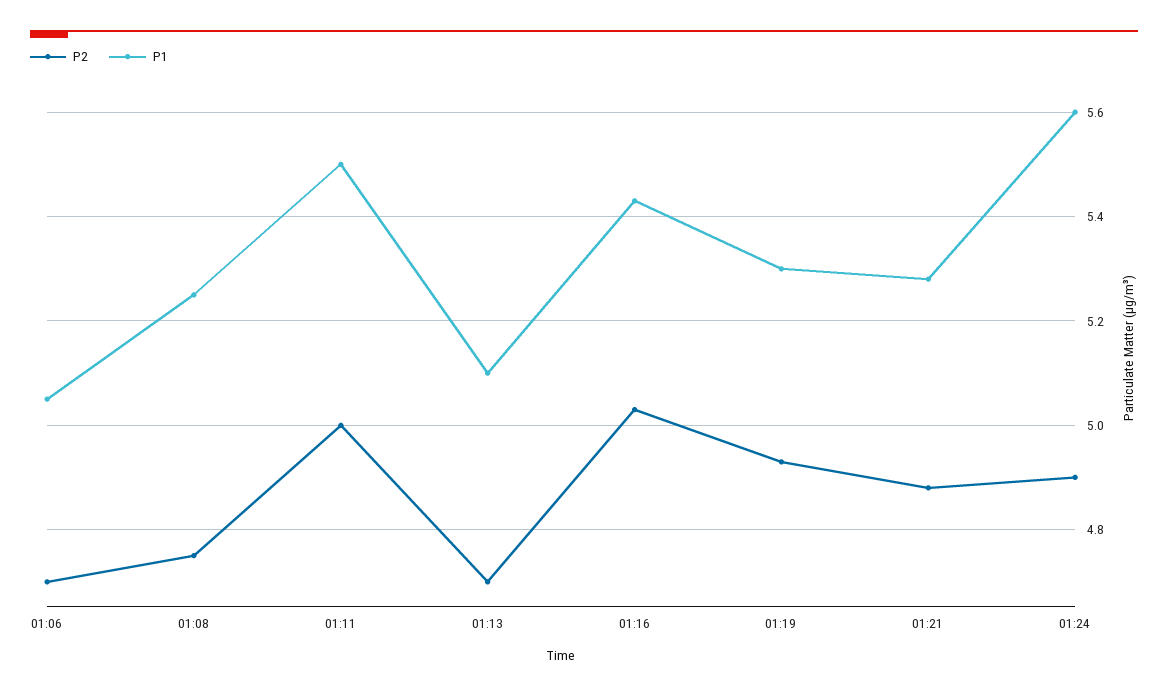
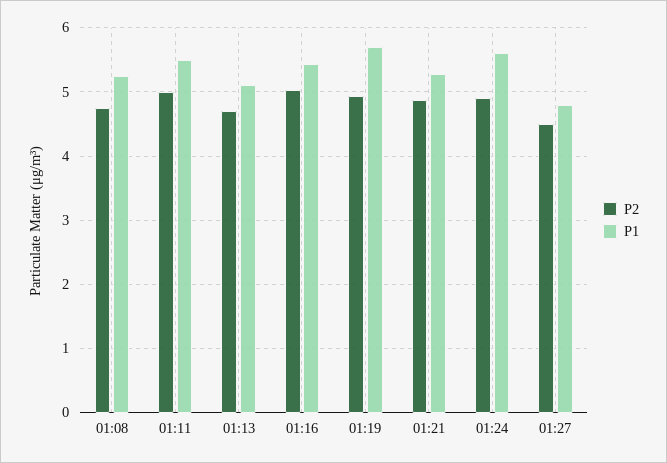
P2, 01:06: 4.7 -> none
P1, 01:06: 5.05 -> none
P1, 01:19: 5.3 -> 5.7
P2, 01:27: none -> 4.5
P1, 01:27: none -> 4.8

